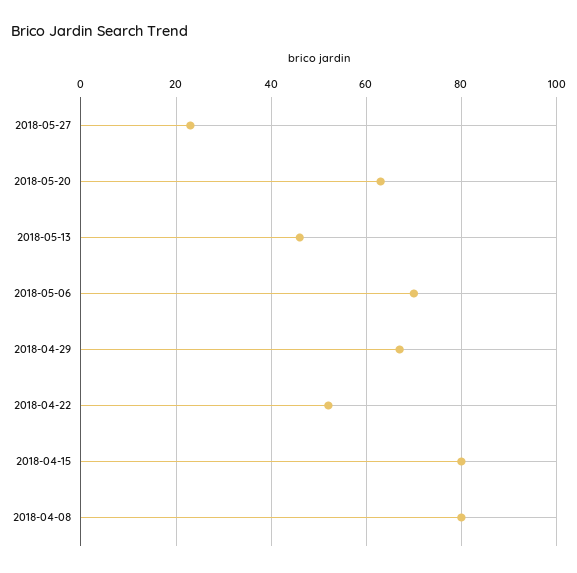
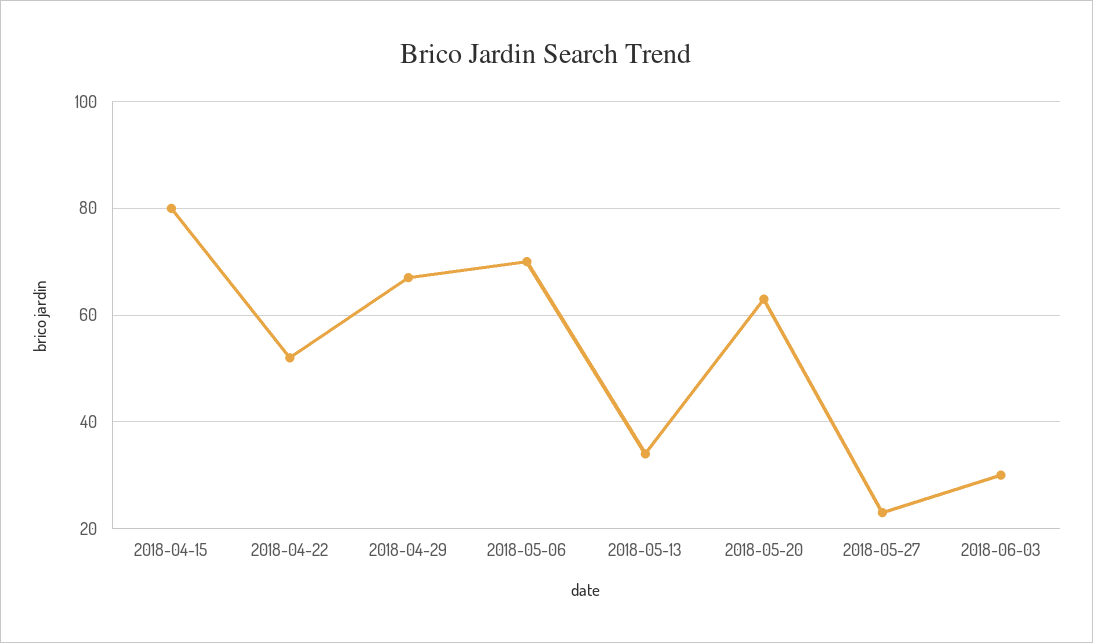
2018-05-13: 45 -> 35
2018-04-08: 80 -> none
2018-06-03: none -> 30

